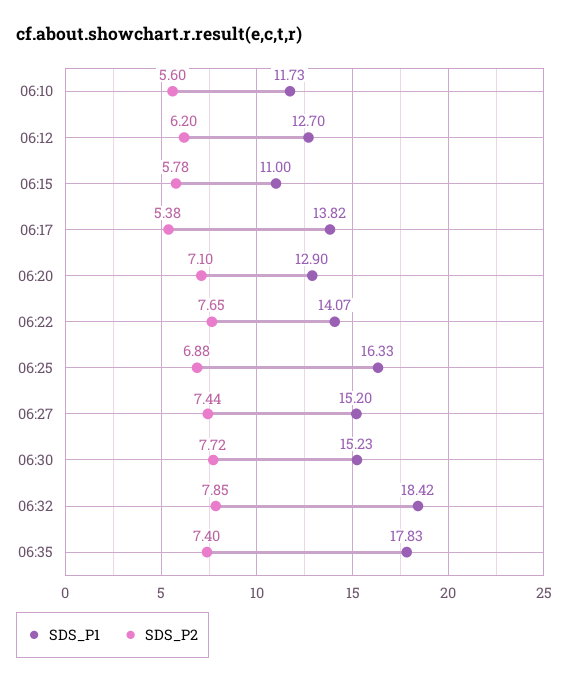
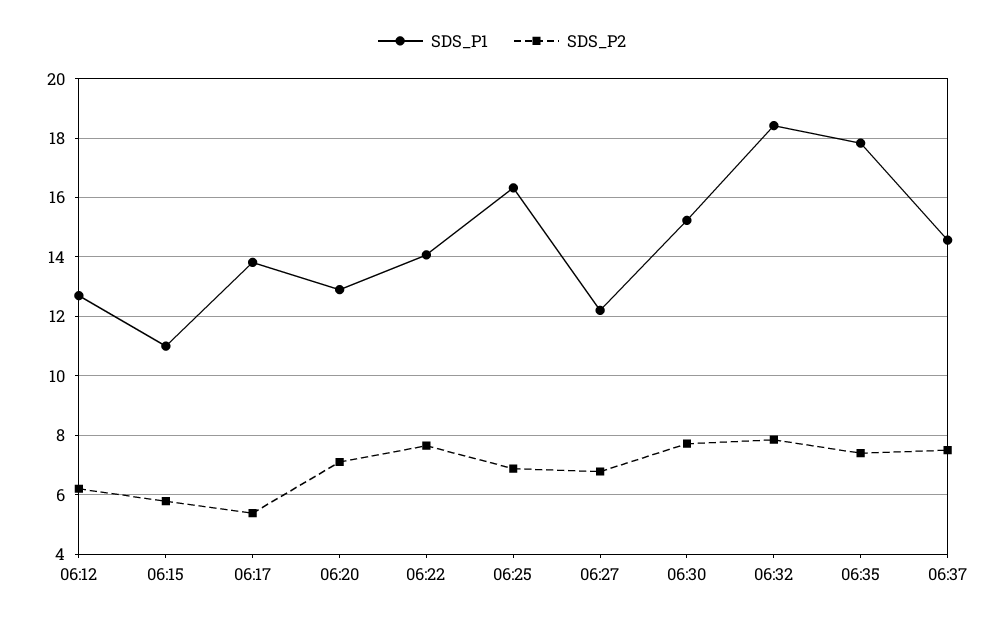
SDS_P1, 06:10: 11.73 -> none
SDS_P2, 06:10: 5.6 -> none
SDS_P1, 06:27: 15.2 -> 12.25
SDS_P2, 06:27: 7.44 -> 6.75
SDS_P1, 06:37: none -> 14.5
SDS_P2, 06:37: none -> 7.5

